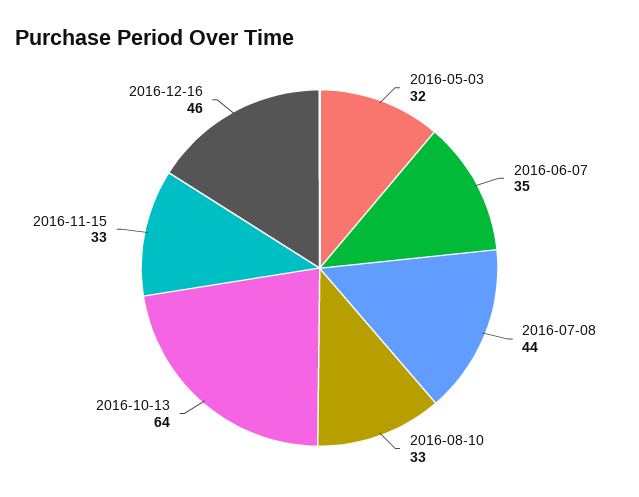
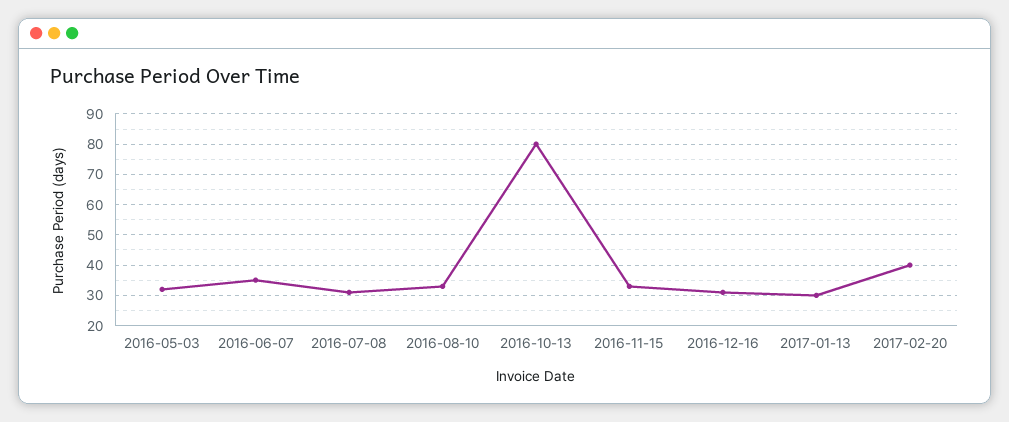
2016-07-08: 44 -> 30
2016-10-13: 64 -> 80
2016-12-16: 46 -> 30
2017-01-13: none -> 30
2017-02-20: none -> 40

